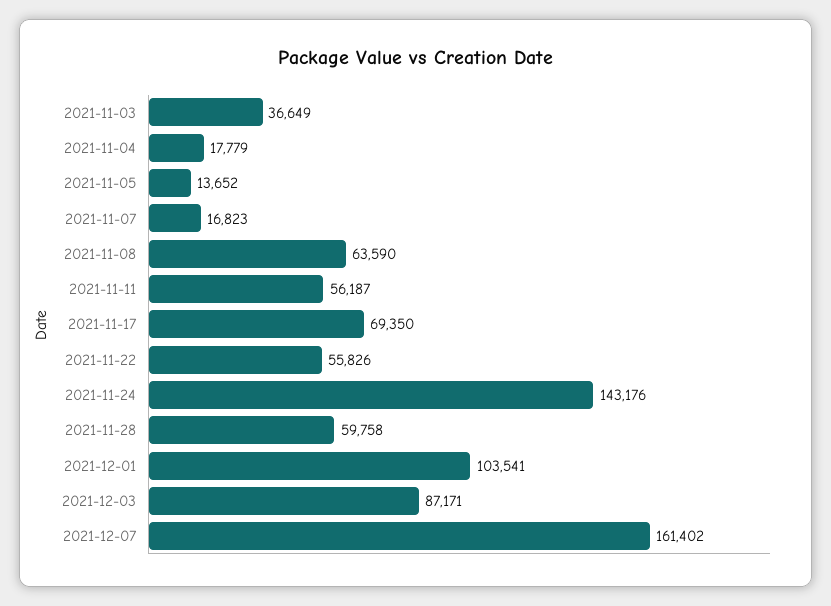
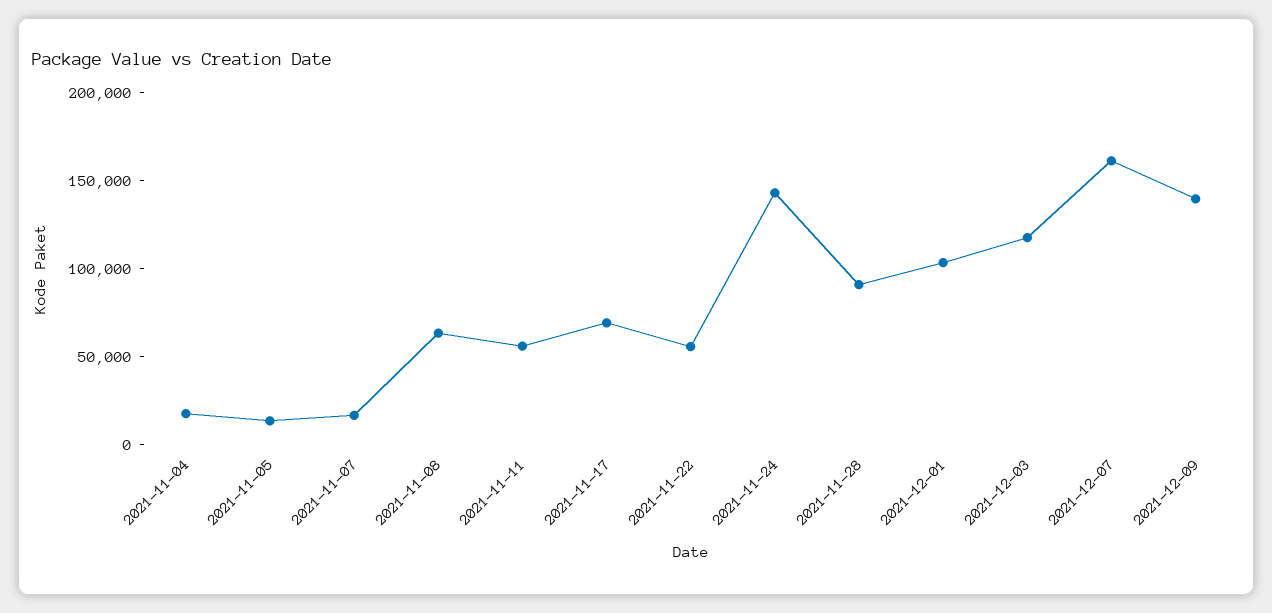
2021-11-03: 36649 -> none
2021-11-28: 59758 -> 90000
2021-12-03: 87171 -> 120000
2021-12-09: none -> 140000

